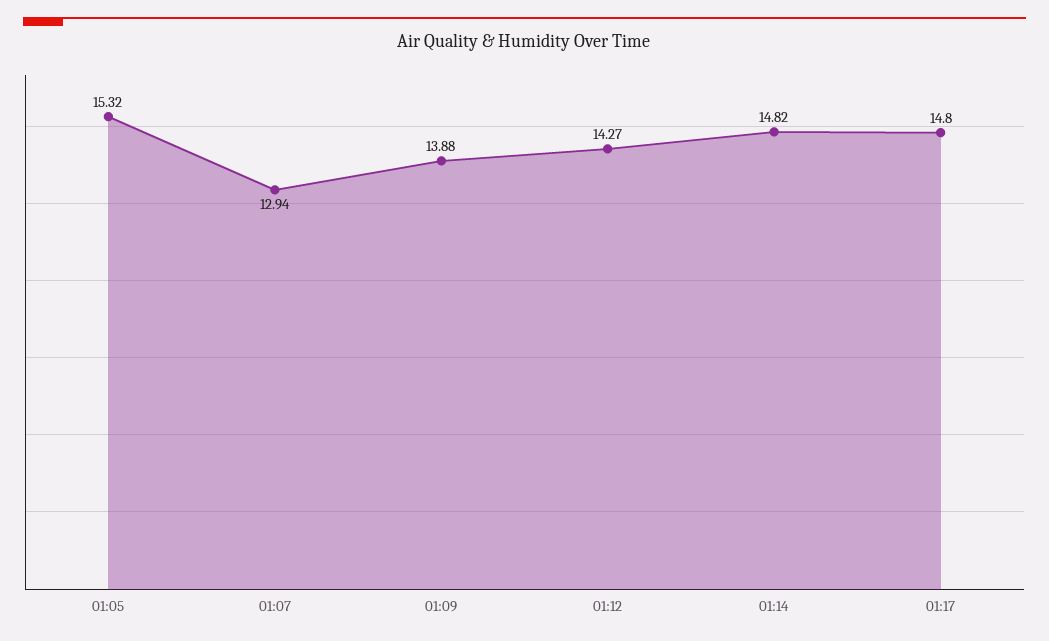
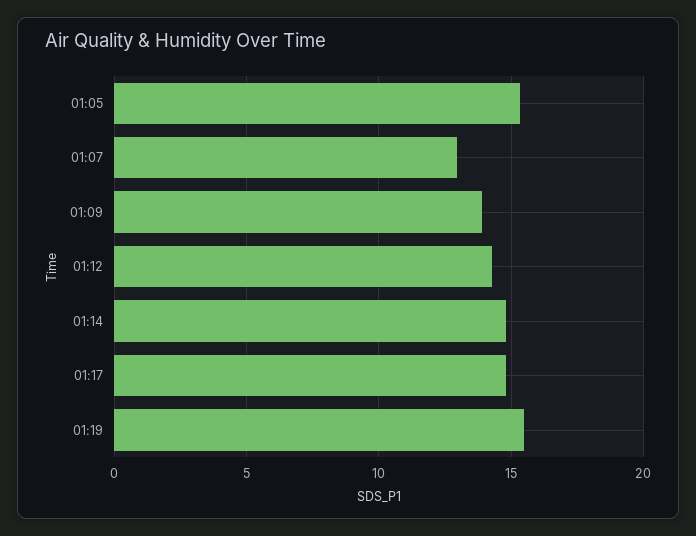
01:19: none -> 15.5

